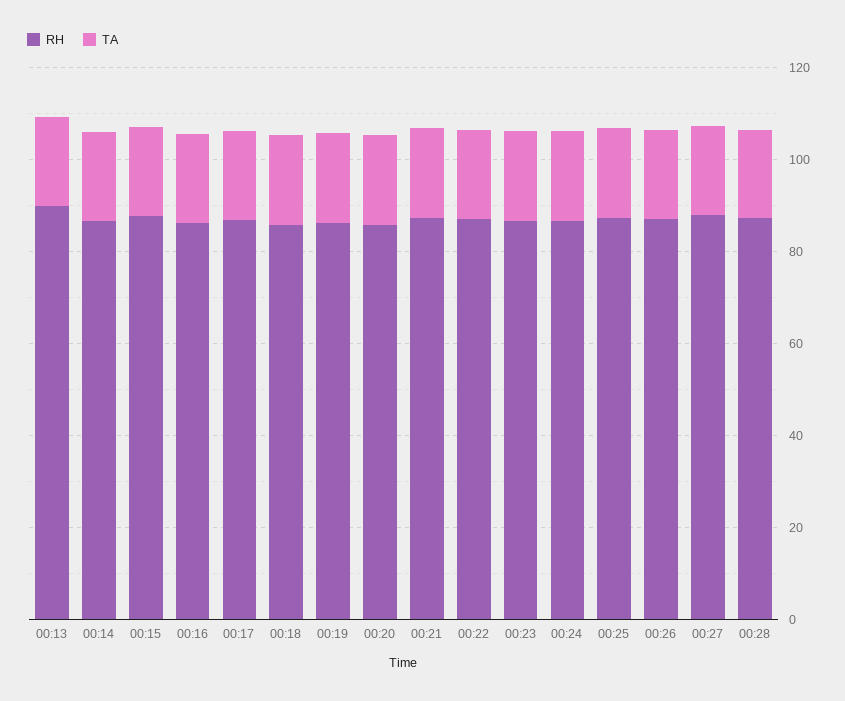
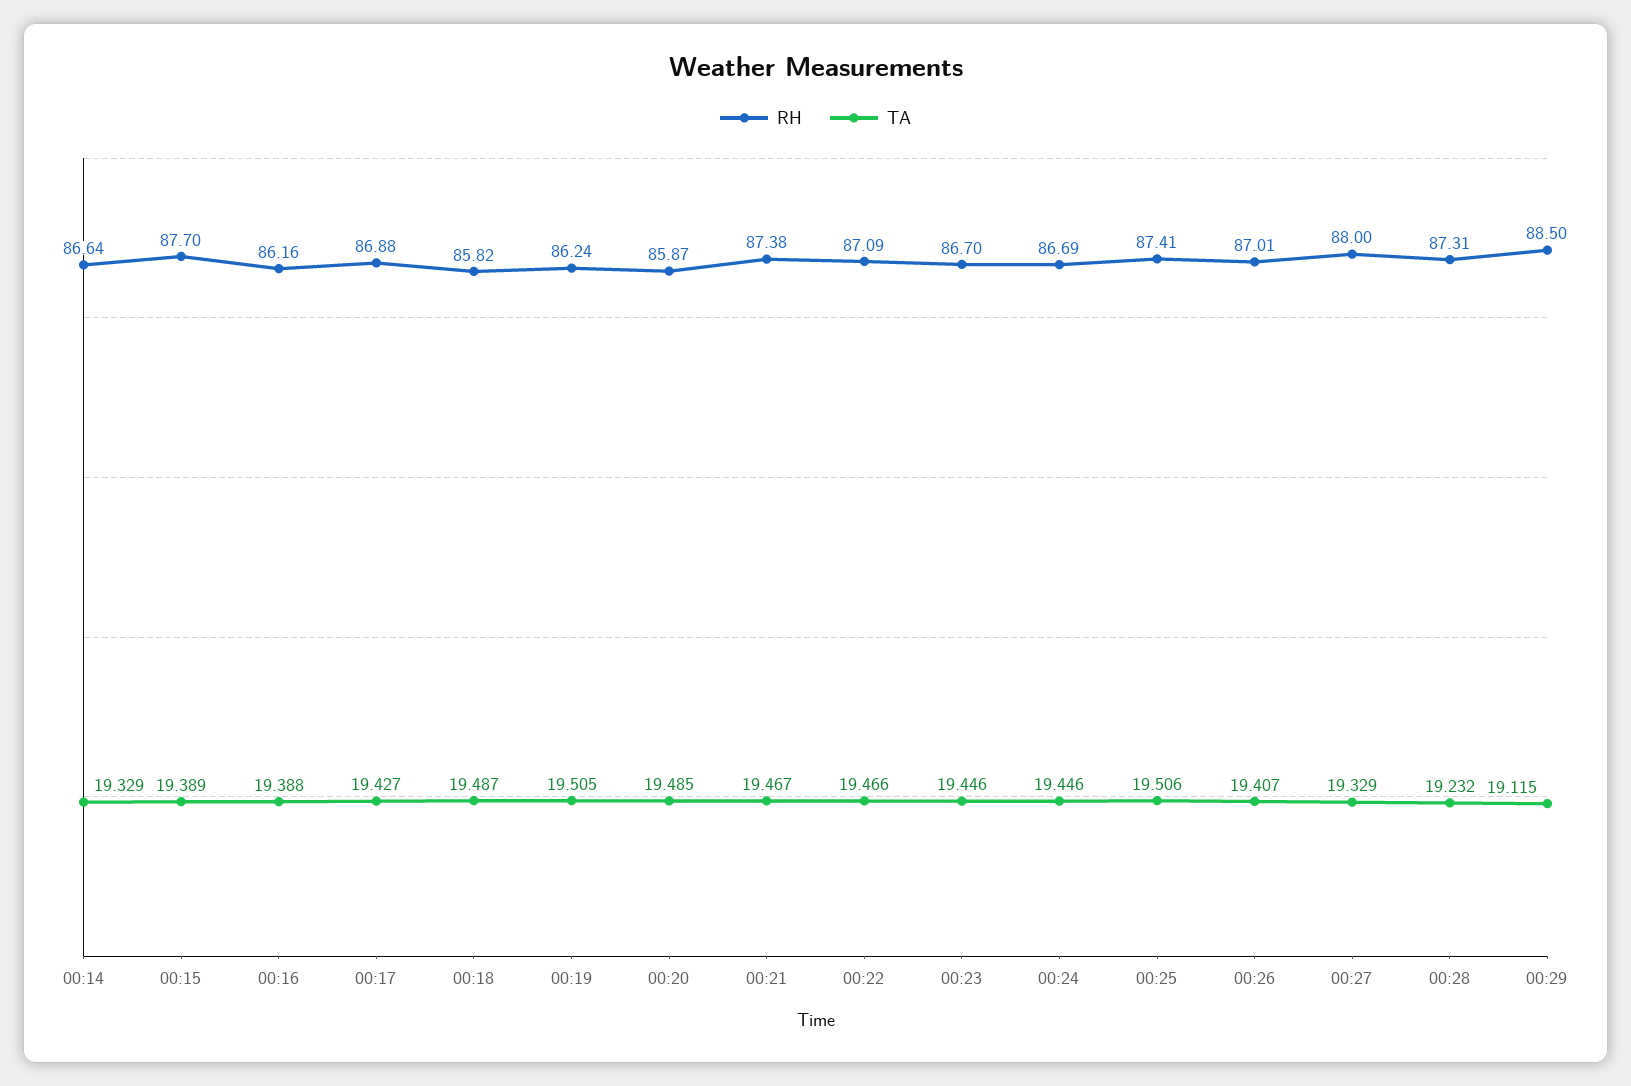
RH, 00:13: 90 -> none
TA, 00:13: 20 -> none
RH, 00:29: none -> 88.5
TA, 00:29: none -> 19.115

